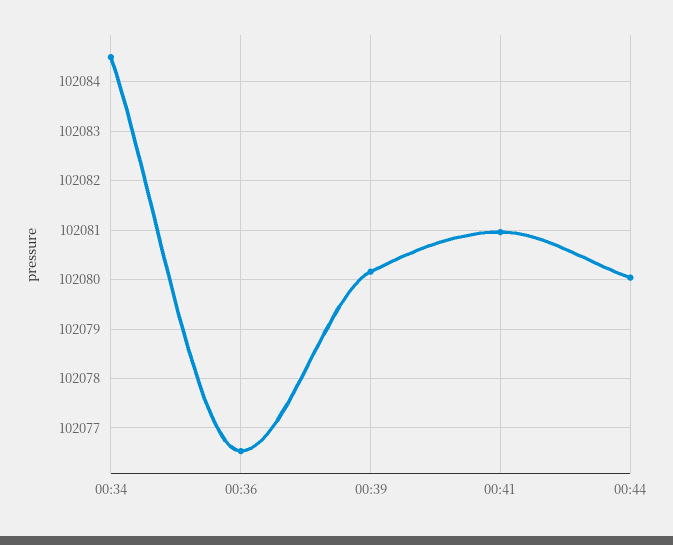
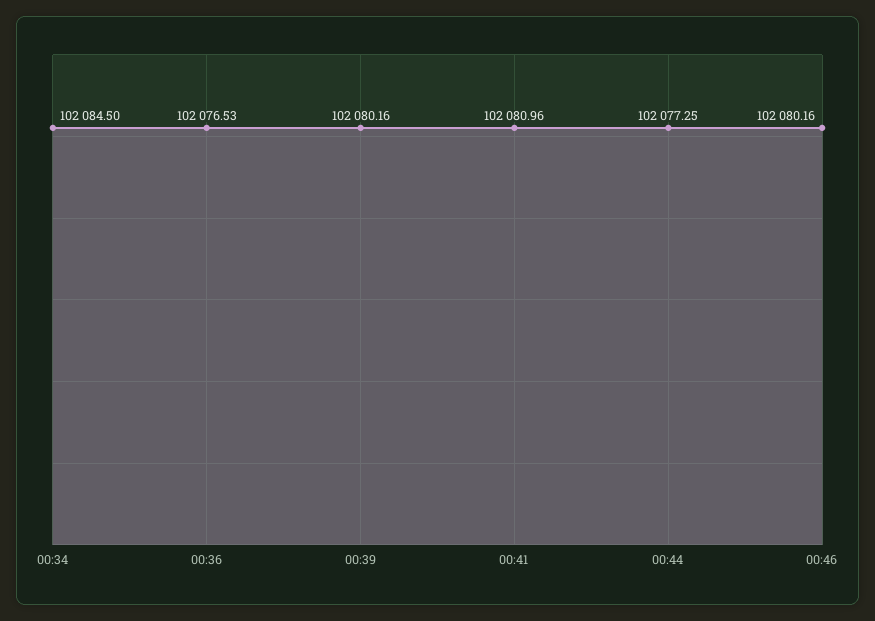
00:44: 102080 -> 102077.25
00:46: none -> 102080.16

